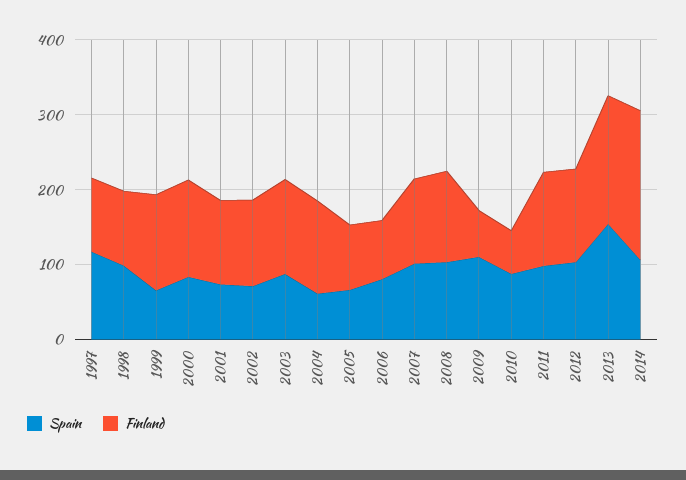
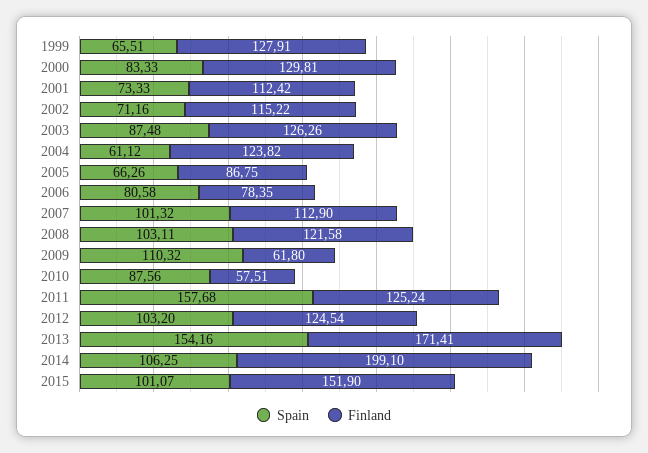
Spain, 1997: 120 -> none
Finland, 1997: 100 -> none
Spain, 1998: 100 -> none
Finland, 1998: 100 -> none
Spain, 2011: 100 -> 157.68
Spain, 2015: none -> 101.07
Finland, 2015: none -> 151.9

